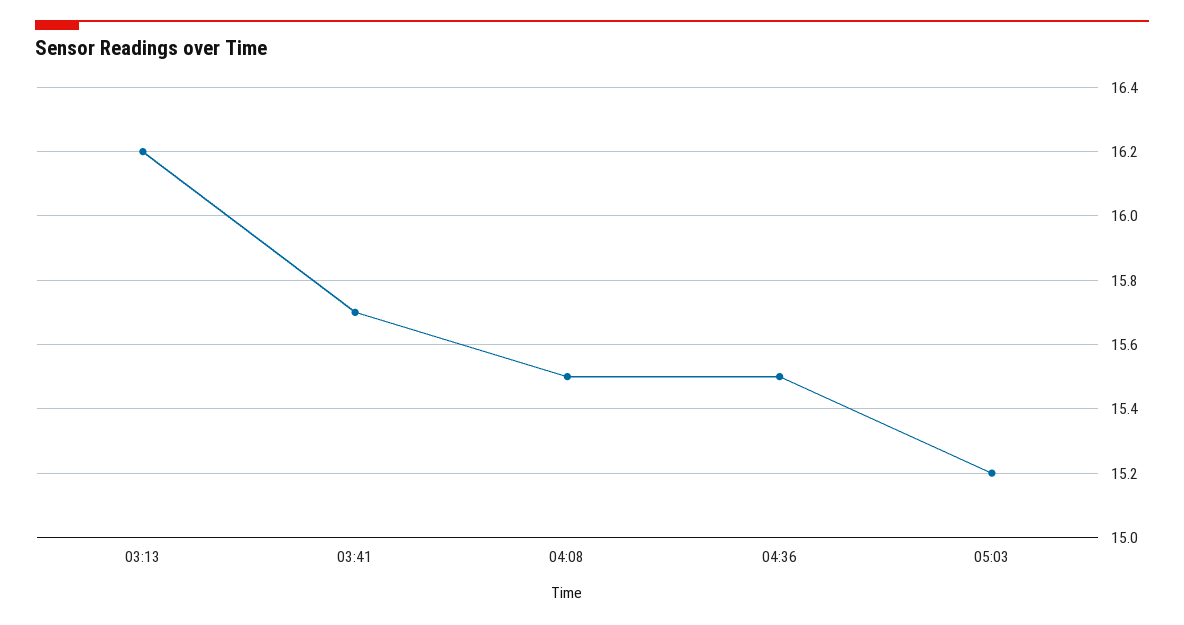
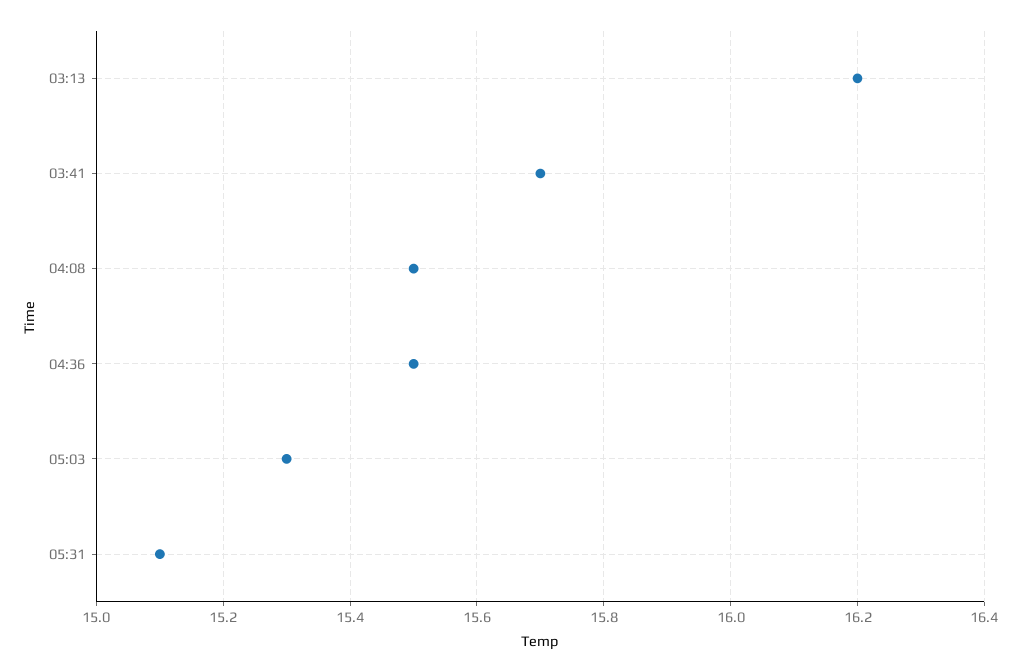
05:03: 15.2 -> 15.3
05:31: none -> 15.1

